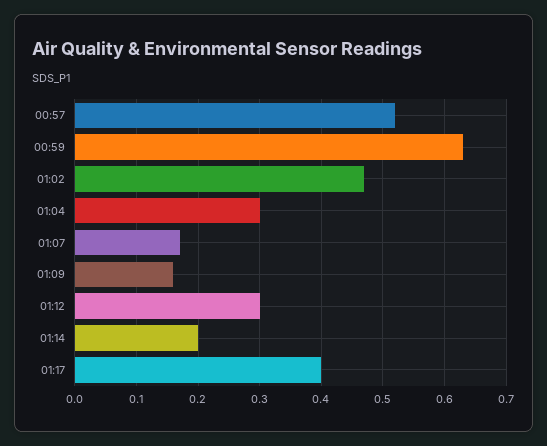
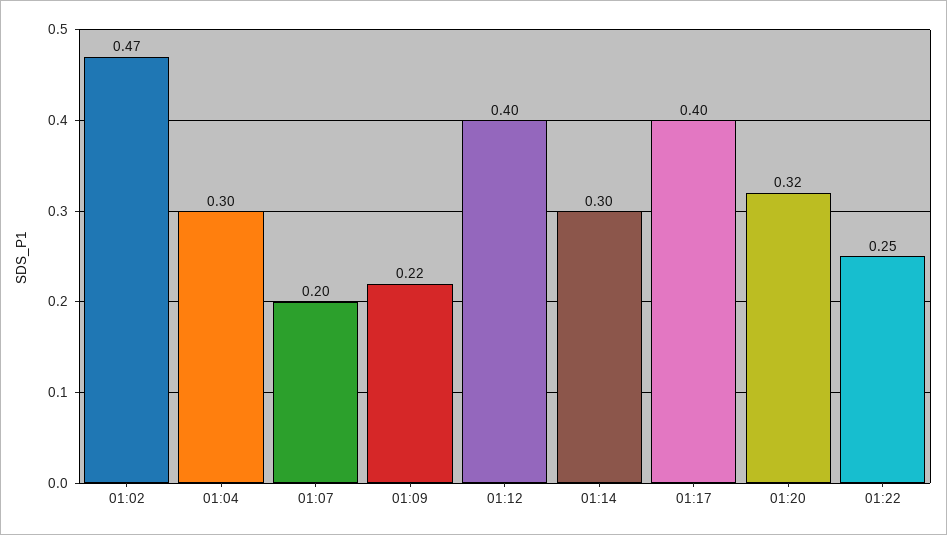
00:57: 0.52 -> none
00:59: 0.63 -> none
01:07: 0.17 -> 0.2
01:09: 0.16 -> 0.22
01:12: 0.3 -> 0.4
01:14: 0.2 -> 0.3
01:20: none -> 0.32
01:22: none -> 0.25

